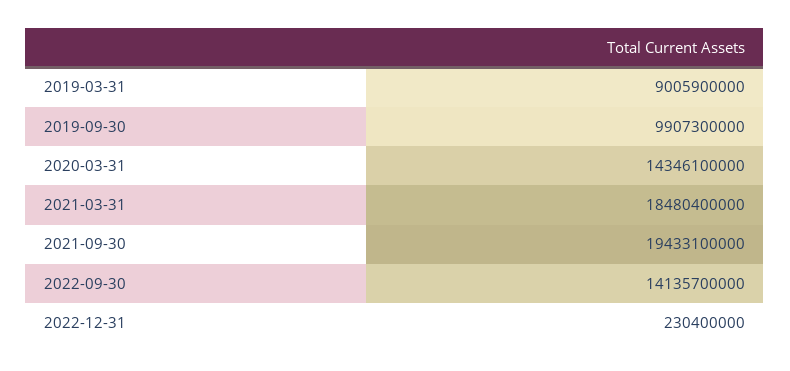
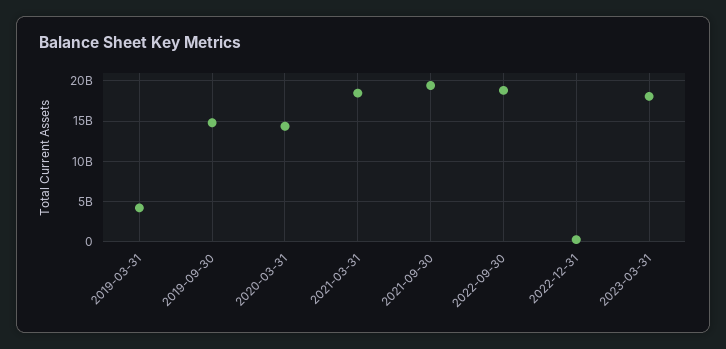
2019-03-31: 9005900000 -> 4000000000
2019-09-30: 9907300000 -> 15000000000
2022-09-30: 14135700000 -> 19000000000
2023-03-31: none -> 18000000000

